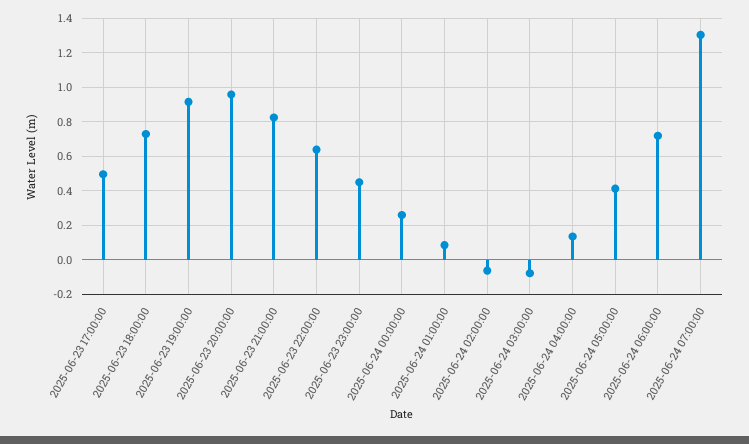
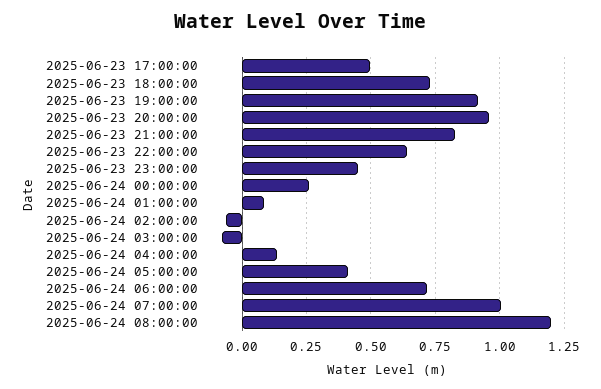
2025-06-24 07:00:00: 1.3 -> 1
2025-06-24 08:00:00: none -> 1.2

